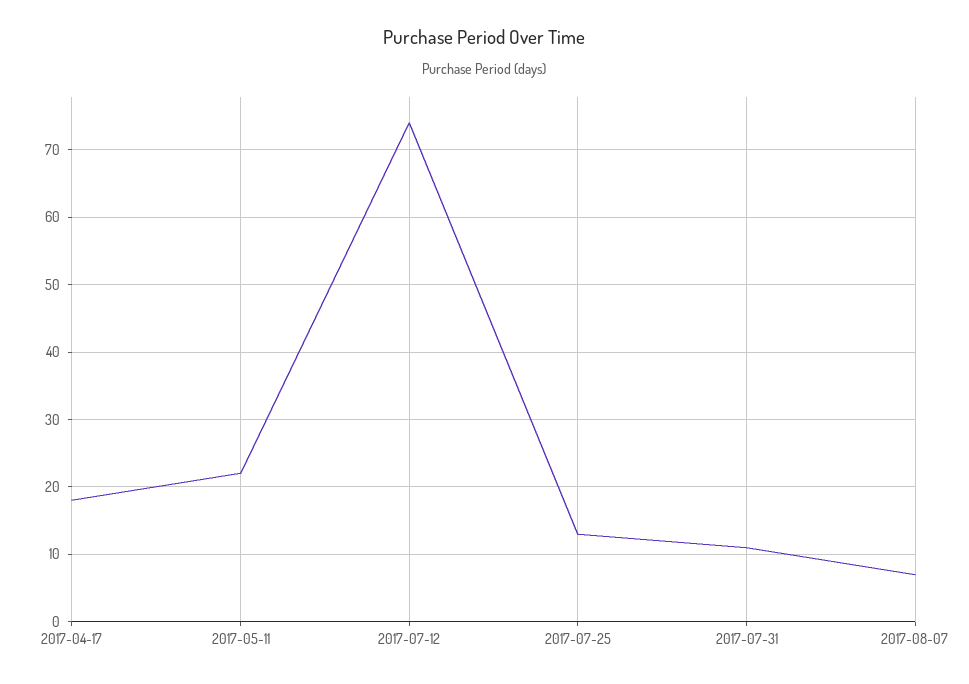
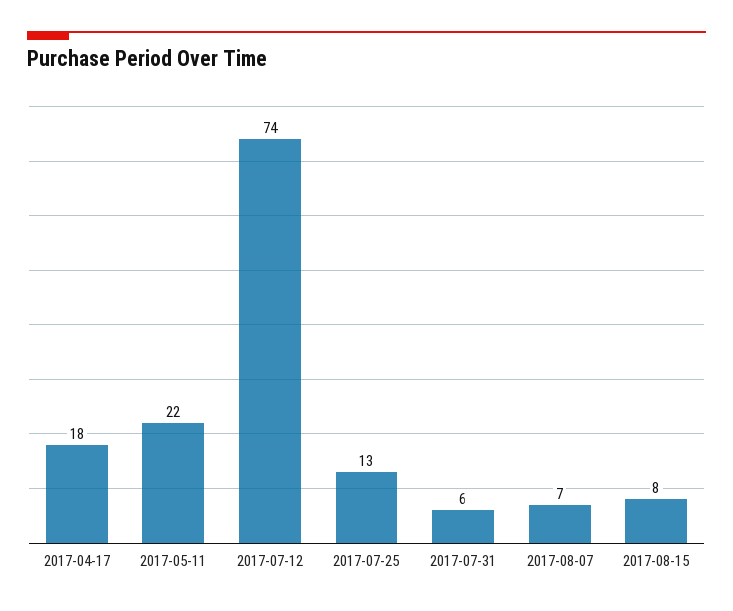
2017-07-31: 11 -> 6
2017-08-15: none -> 8

